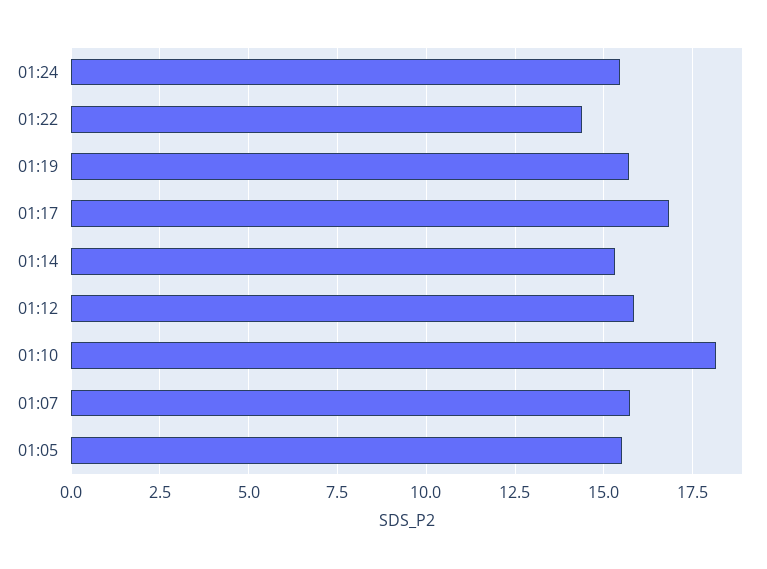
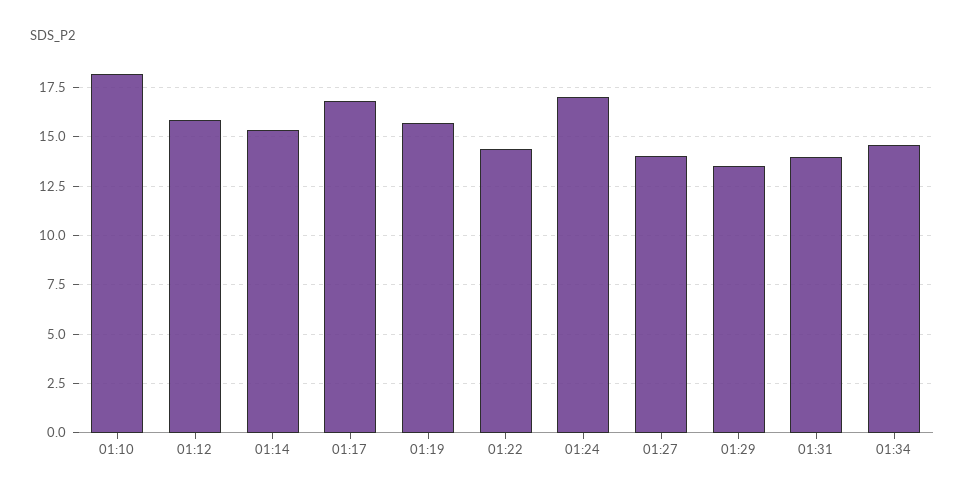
01:24: 15.5 -> 17
01:07: 15.75 -> none
01:05: 15.5 -> none
01:27: none -> 14
01:29: none -> 13.5
01:31: none -> 14
01:34: none -> 14.5

